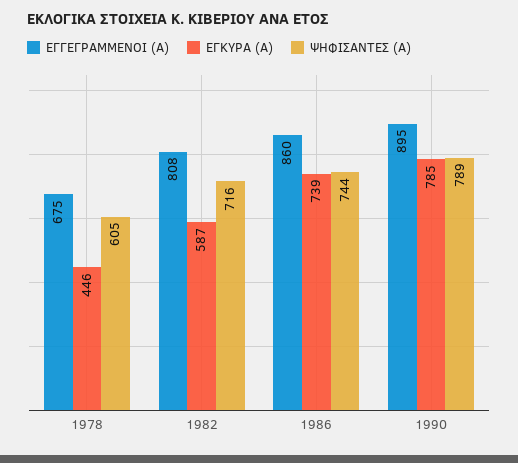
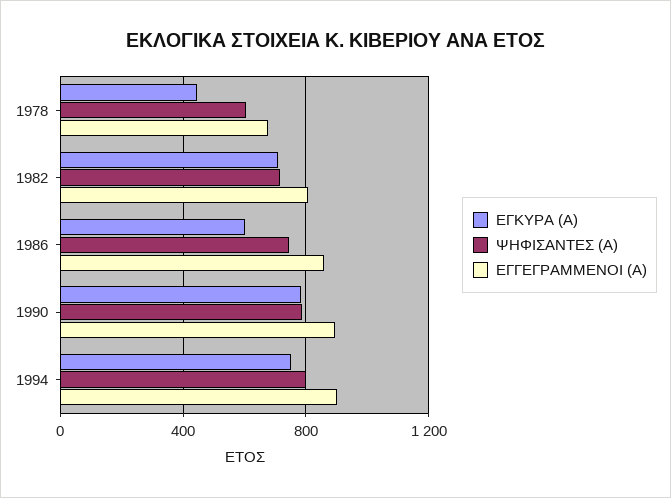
ΕΓΚΥΡΑ (Α), 1982: 587 -> 700
ΕΓΚΥΡΑ (Α), 1986: 739 -> 600
ΕΓΚΥΡΑ (Α), 1994: none -> 750
ΨΗΦΙΣΑΝΤΕΣ (Α), 1994: none -> 800
ΕΓΓΕΓΡΑΜΜΕΝΟΙ (Α), 1994: none -> 900

